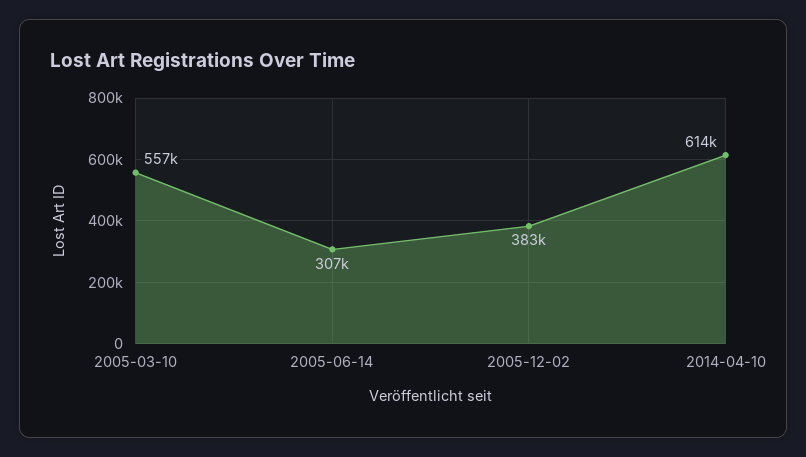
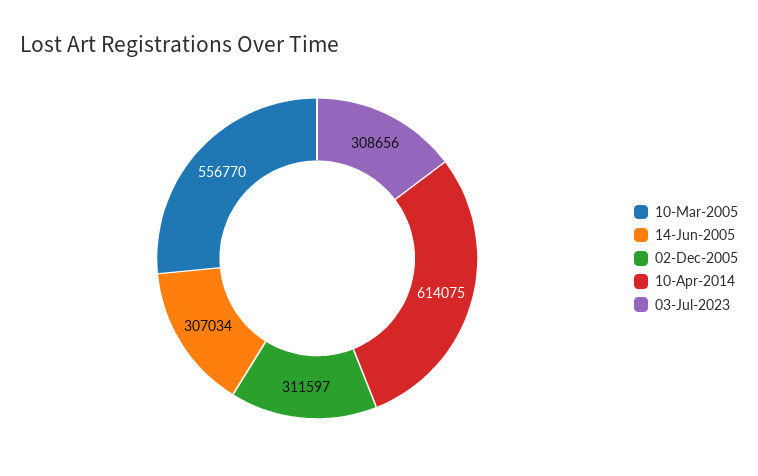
2005-12-02: 383000 -> 311597
03-Jul-2023: none -> 308656

